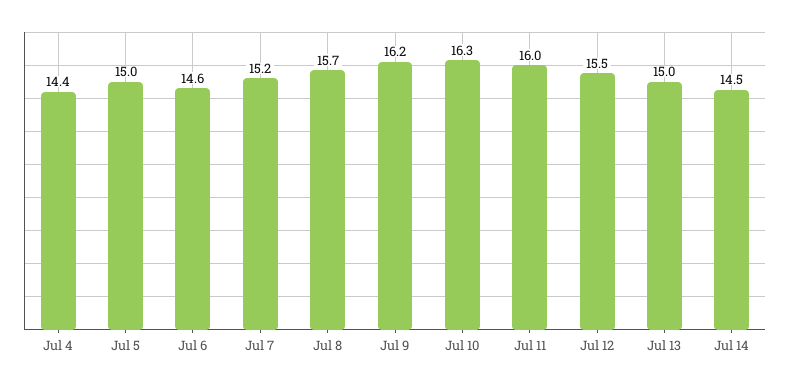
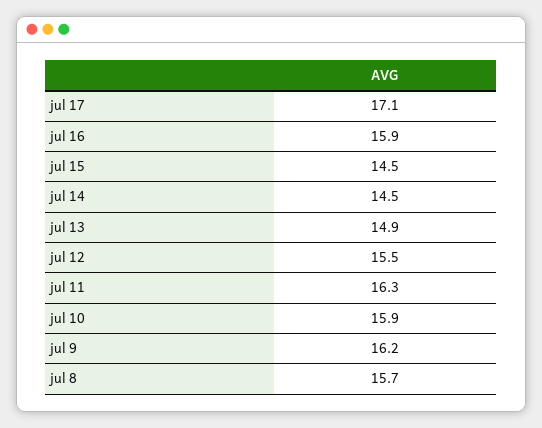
Jul 4: 14.4 -> none
Jul 5: 15 -> none
Jul 6: 14.6 -> none
Jul 7: 15.2 -> none
Jul 10: 16.3 -> 15.9
Jul 11: 16 -> 16.3
Jul 13: 15 -> 14.9
jul 17: none -> 17.1
jul 16: none -> 15.9
jul 15: none -> 14.5

